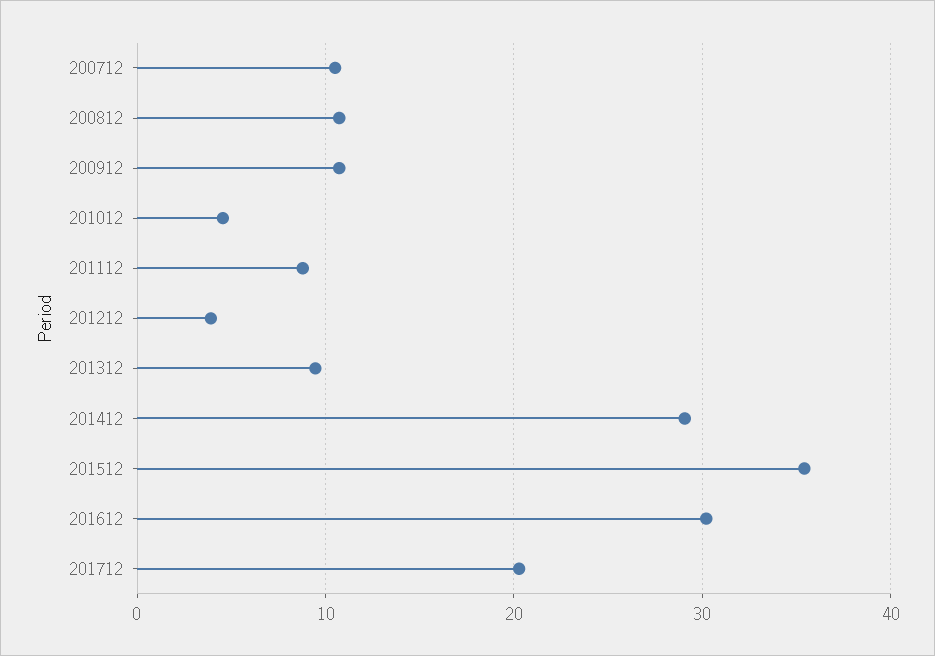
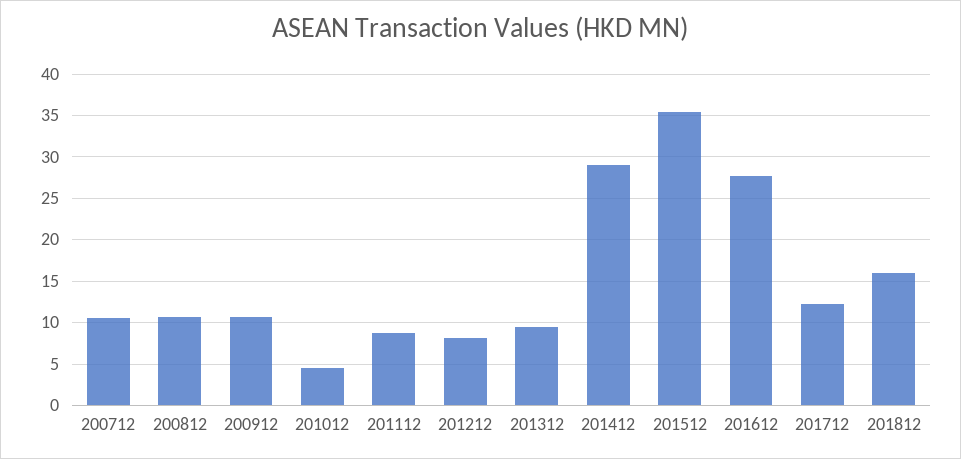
201212: 4 -> 8
201612: 30 -> 28
201712: 20 -> 12
201812: none -> 16

